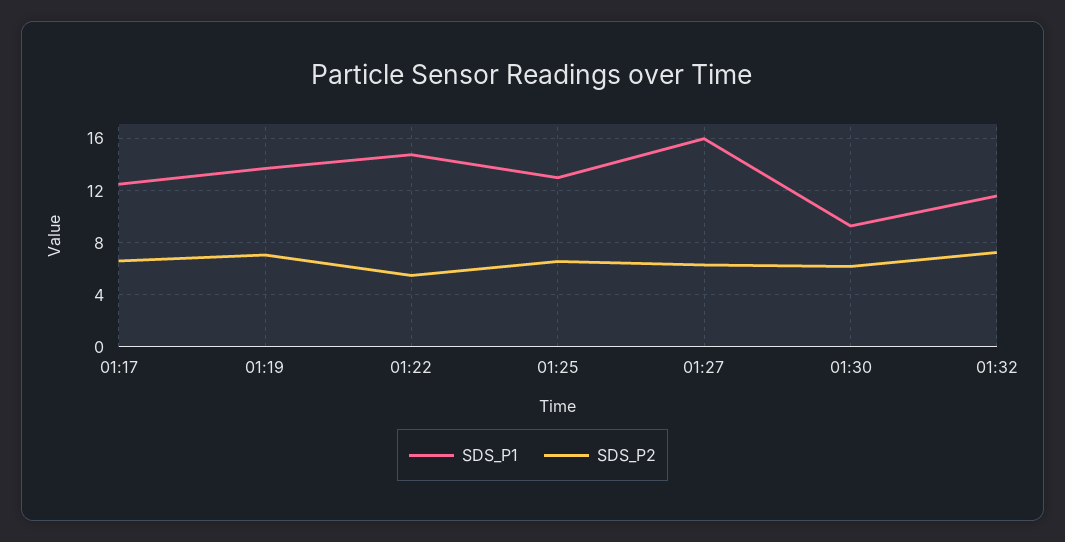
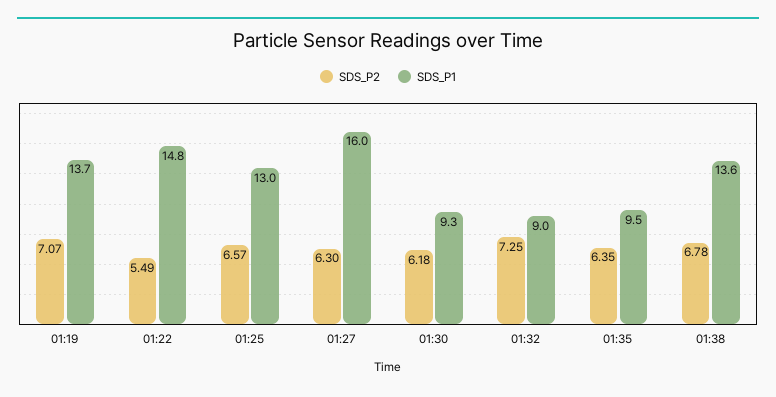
SDS_P1, 01:17: 12.5 -> none
SDS_P2, 01:17: 6.5 -> none
SDS_P1, 01:32: 11.5 -> 9
SDS_P2, 01:35: none -> 6.35
SDS_P1, 01:35: none -> 9.5
SDS_P2, 01:38: none -> 6.78
SDS_P1, 01:38: none -> 13.6

